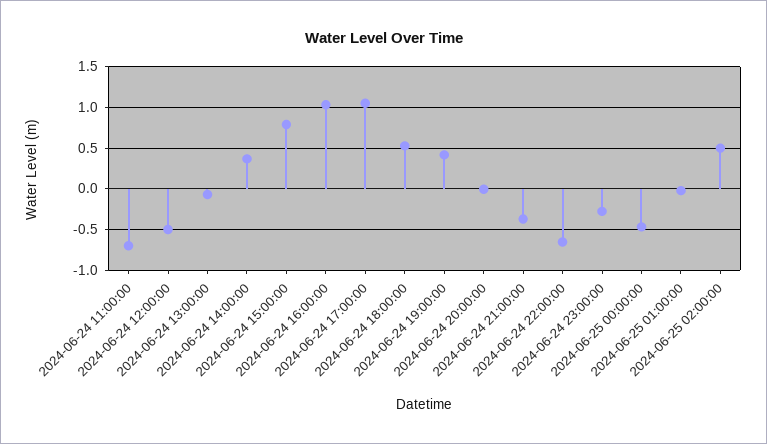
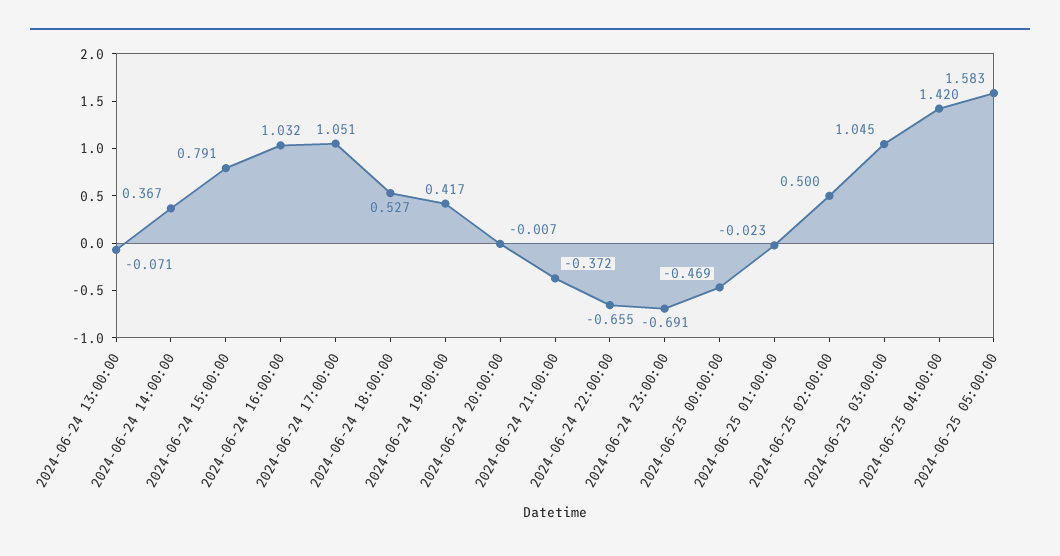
2024-06-24 11:00:00: -0.7 -> none
2024-06-24 12:00:00: -0.5 -> none
2024-06-24 23:00:00: -0.3 -> -0.691
2024-06-25 03:00:00: none -> 1.045
2024-06-25 04:00:00: none -> 1.42
2024-06-25 05:00:00: none -> 1.583

